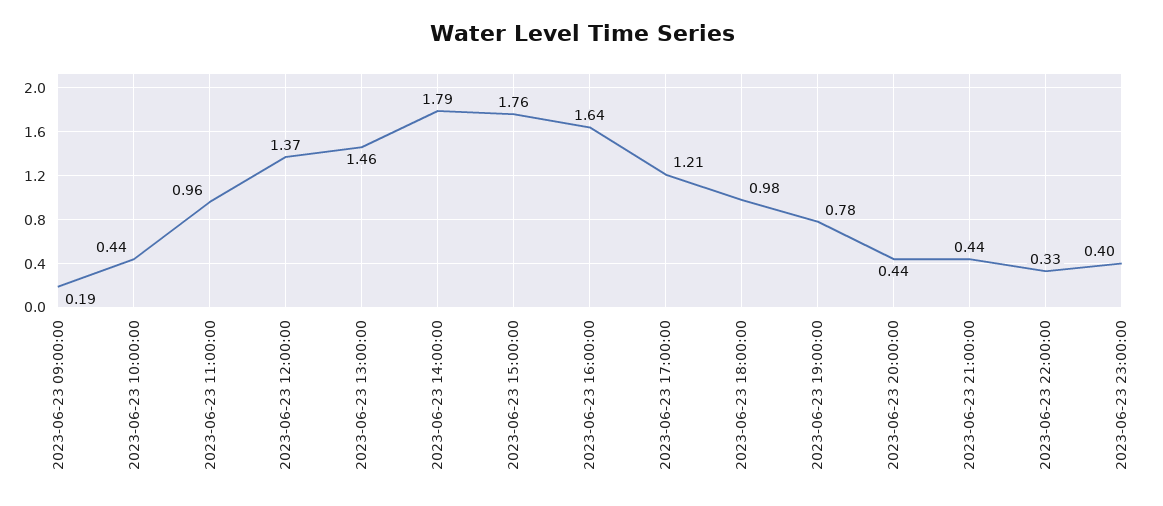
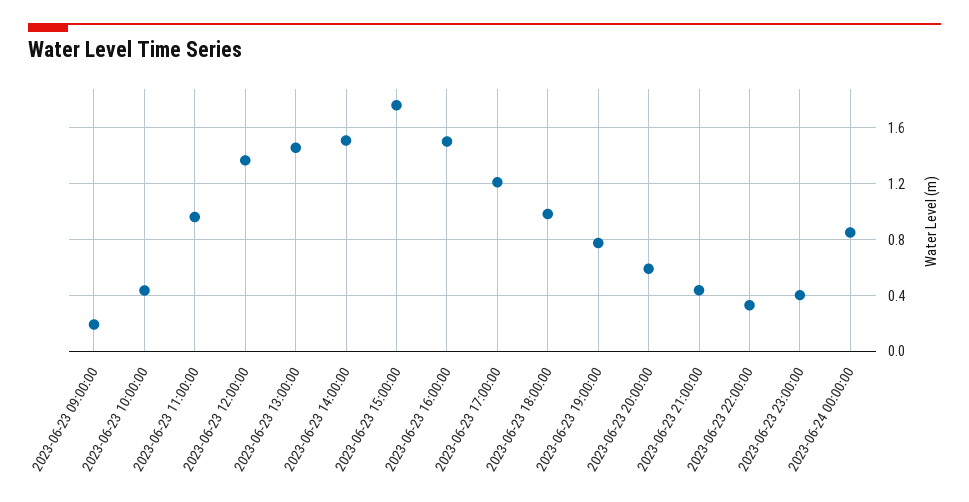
2023-06-23 14:00:00: 1.79 -> 1.5
2023-06-23 16:00:00: 1.64 -> 1.5
2023-06-23 20:00:00: 0.44 -> 0.6
2023-06-24 00:00:00: none -> 0.85

